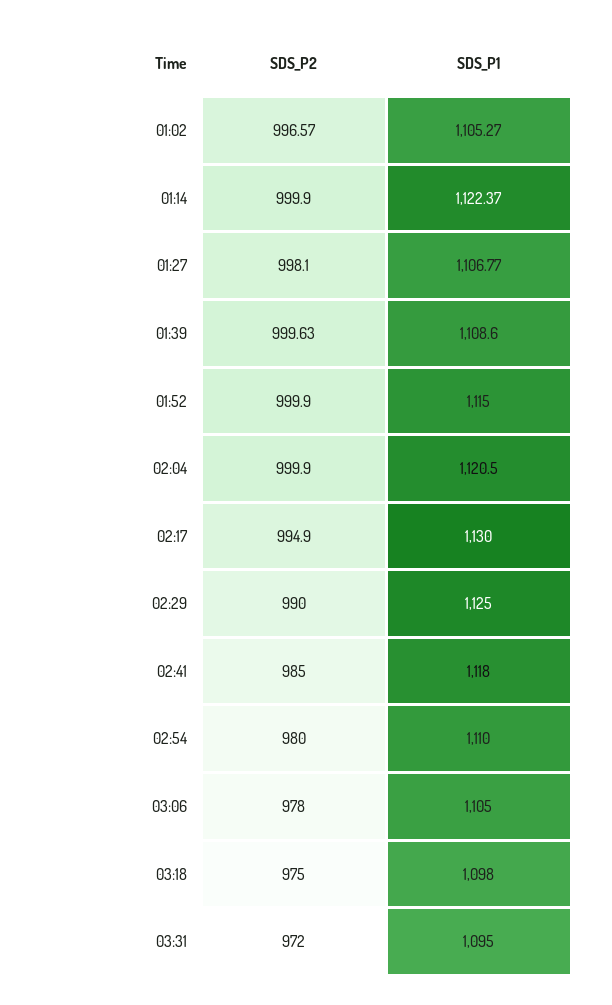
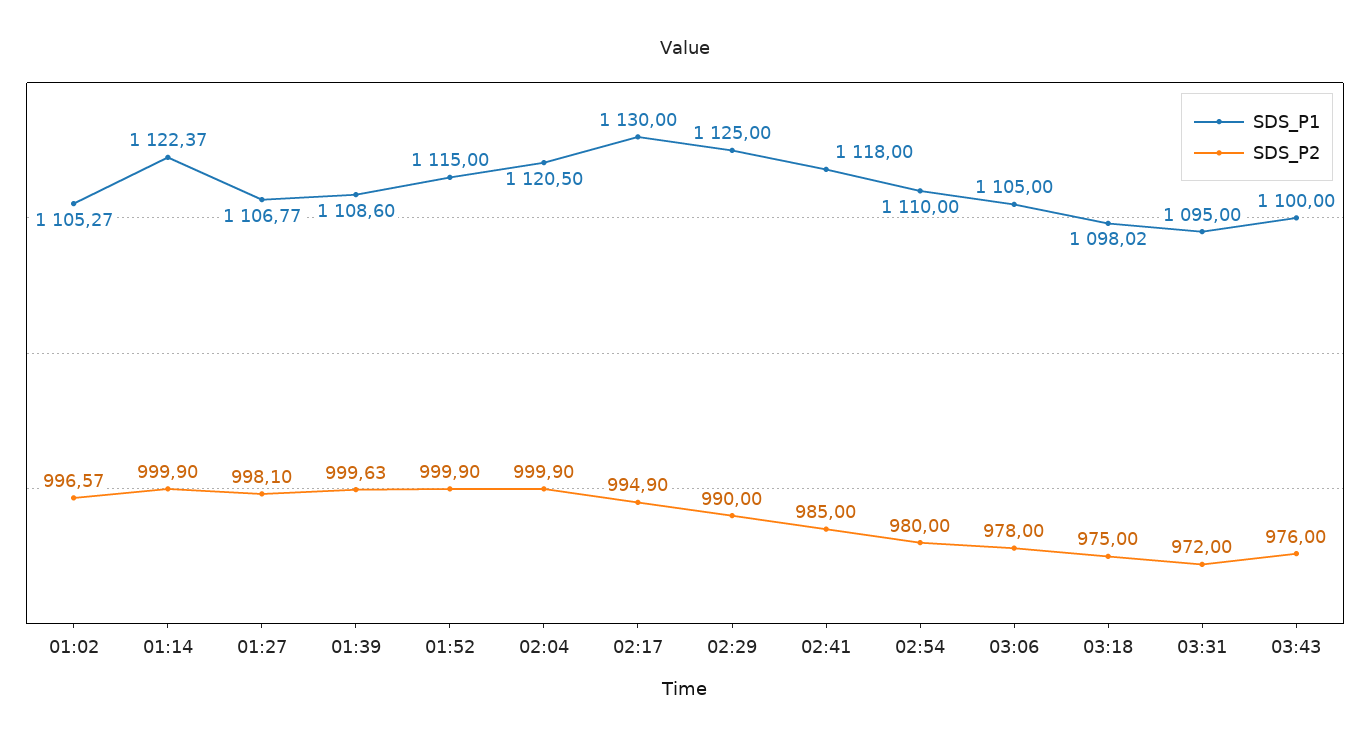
SDS_P1, 03:18: 1098 -> 1098.02
SDS_P1, 03:43: none -> 1100
SDS_P2, 03:43: none -> 976

